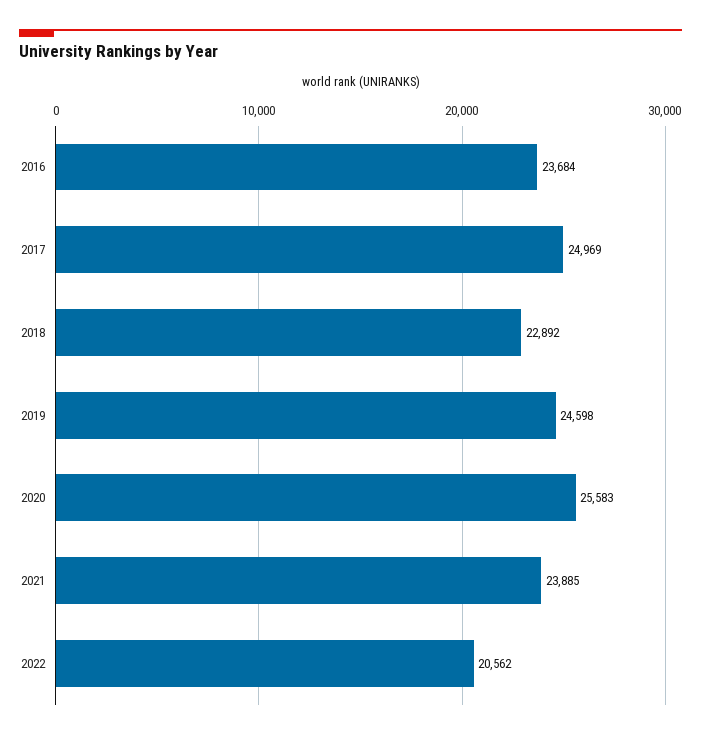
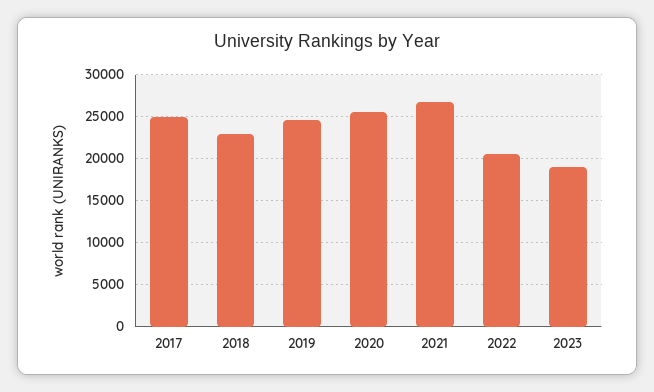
2016: 23684 -> none
2021: 23885 -> 27000
2023: none -> 19000

